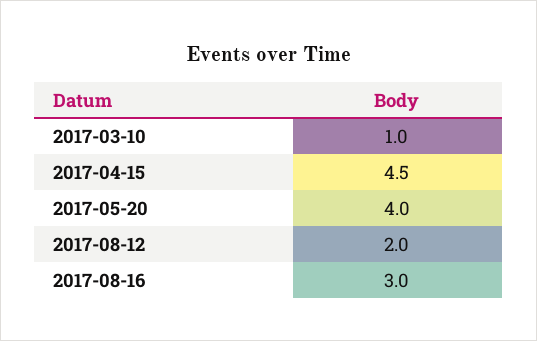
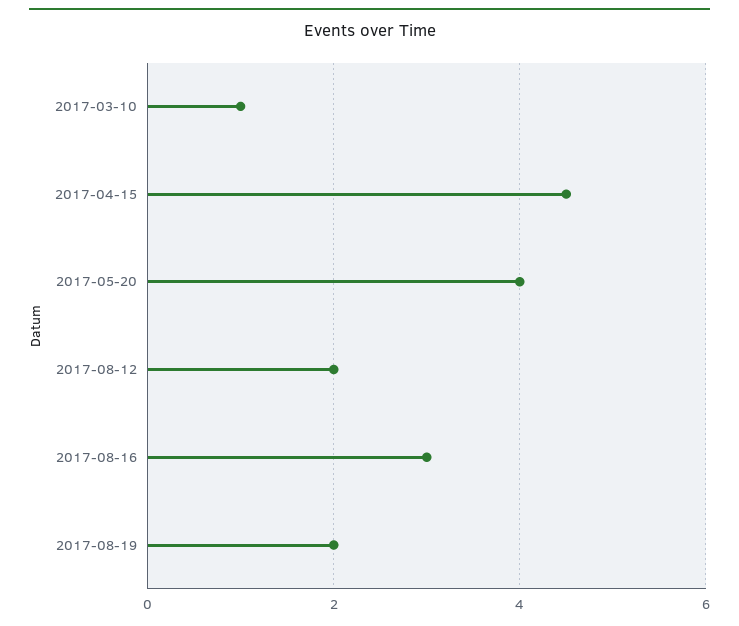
2017-08-19: none -> 2

